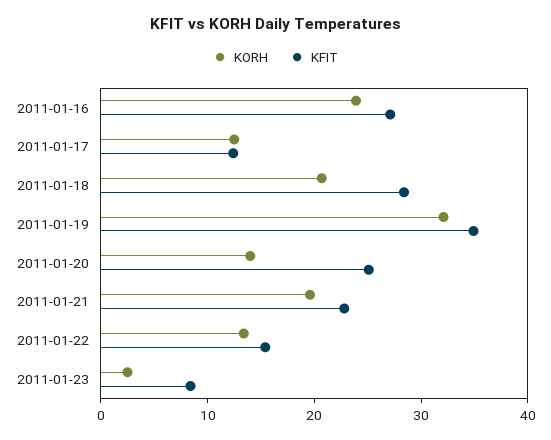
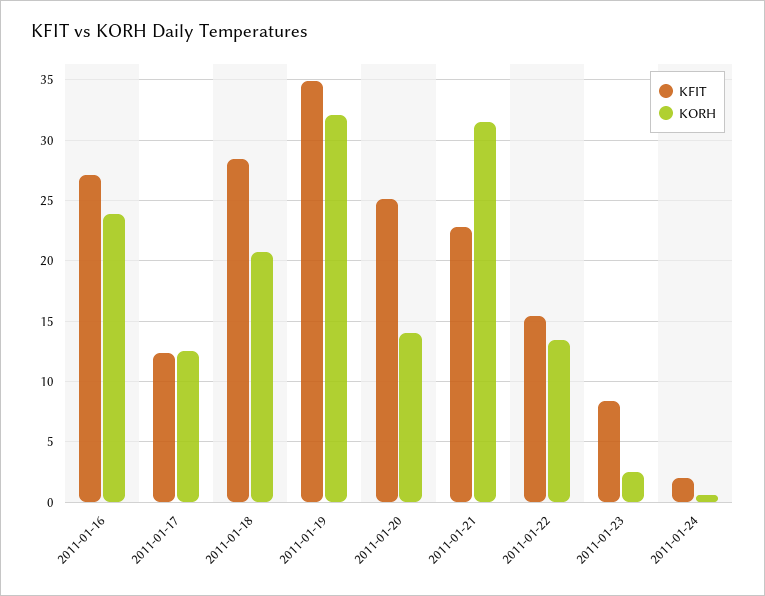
KORH, 2011-01-21: 20 -> 31.5
KFIT, 2011-01-24: none -> 2
KORH, 2011-01-24: none -> 0.5

